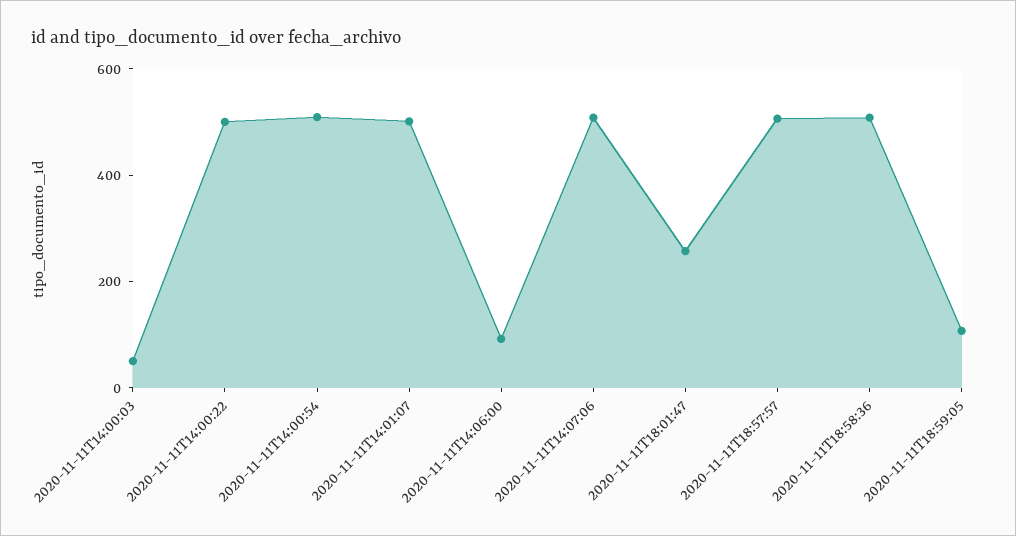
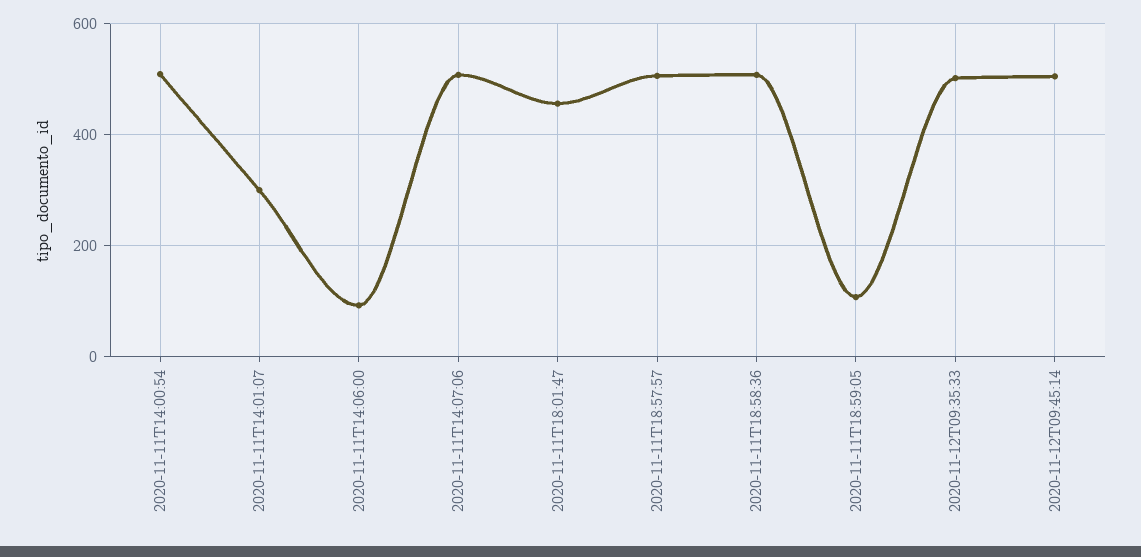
2020-11-11T14:00:03: 50 -> none
2020-11-11T14:00:22: 500 -> none
2020-11-11T14:01:07: 500 -> 300
2020-11-11T18:01:47: 250 -> 460
2020-11-12T09:35:33: none -> 500
2020-11-12T09:45:14: none -> 500

